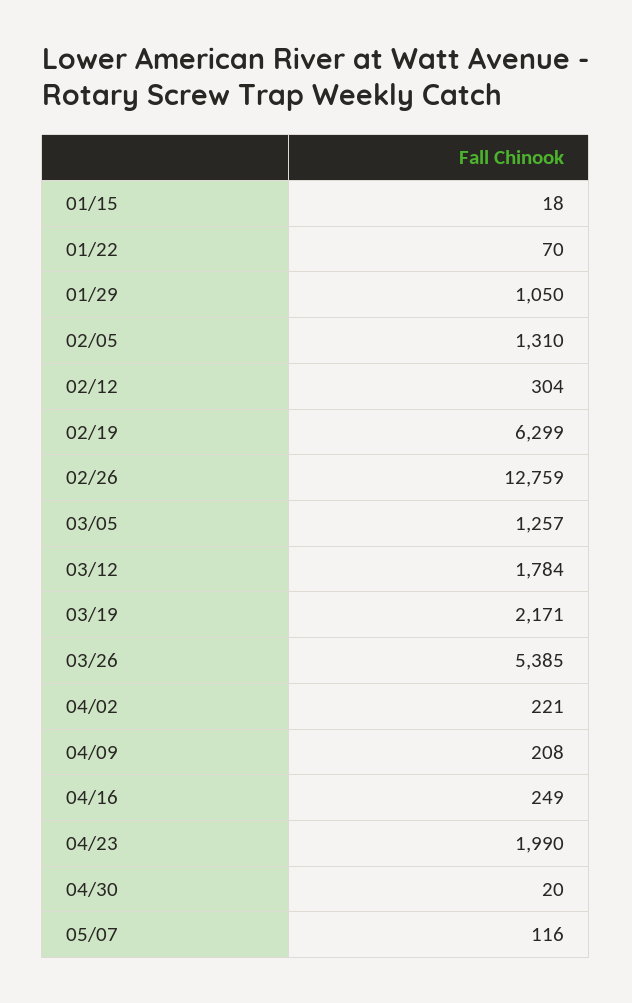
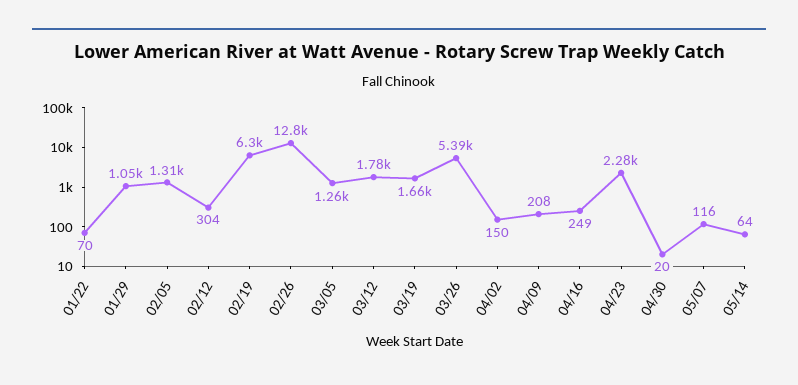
01/15: 18 -> none
03/19: 2171 -> 1660
04/02: 221 -> 150
04/23: 1990 -> 2280
05/14: none -> 64

